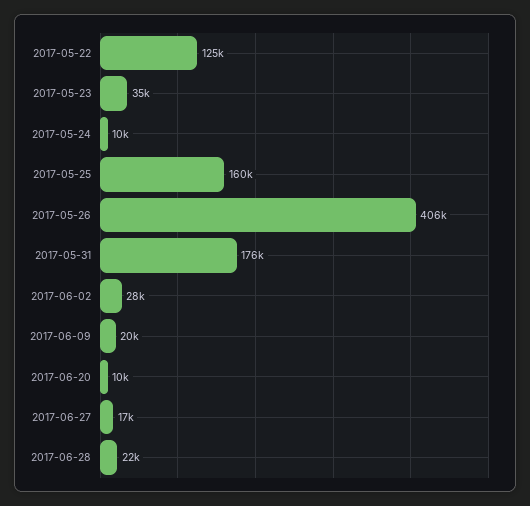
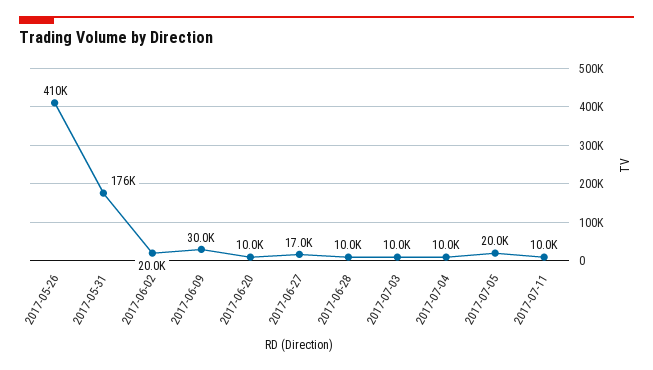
2017-05-22: 125000 -> none
2017-05-23: 35000 -> none
2017-05-24: 10000 -> none
2017-05-25: 160000 -> none
2017-05-26: 406000 -> 410000
2017-06-02: 28000 -> 20000
2017-06-09: 20000 -> 30000
2017-06-28: 22000 -> 10000
2017-07-03: none -> 10000
2017-07-04: none -> 10000
2017-07-05: none -> 20000
2017-07-11: none -> 10000

